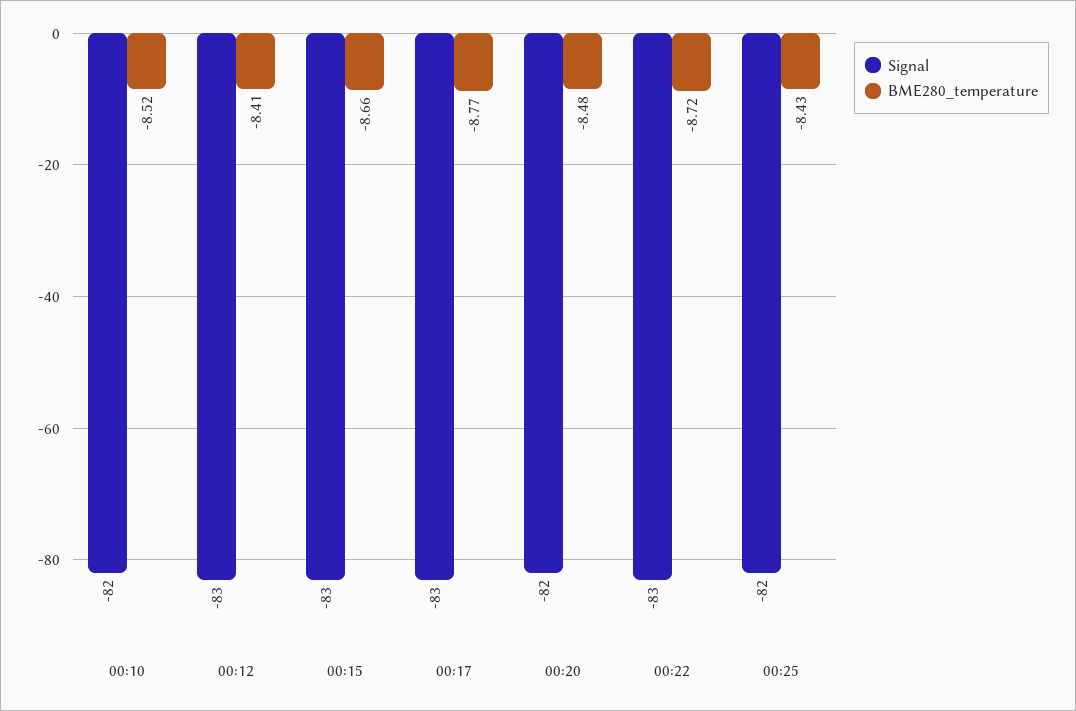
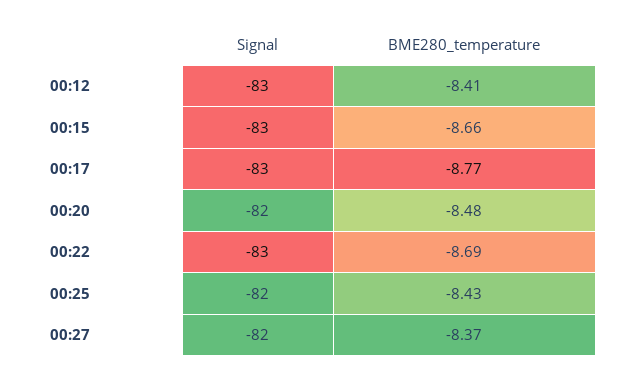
Signal, 00:10: -82 -> none
BME280_temperature, 00:10: -8.52 -> none
BME280_temperature, 00:22: -8.72 -> -8.69
Signal, 00:27: none -> -82
BME280_temperature, 00:27: none -> -8.37

